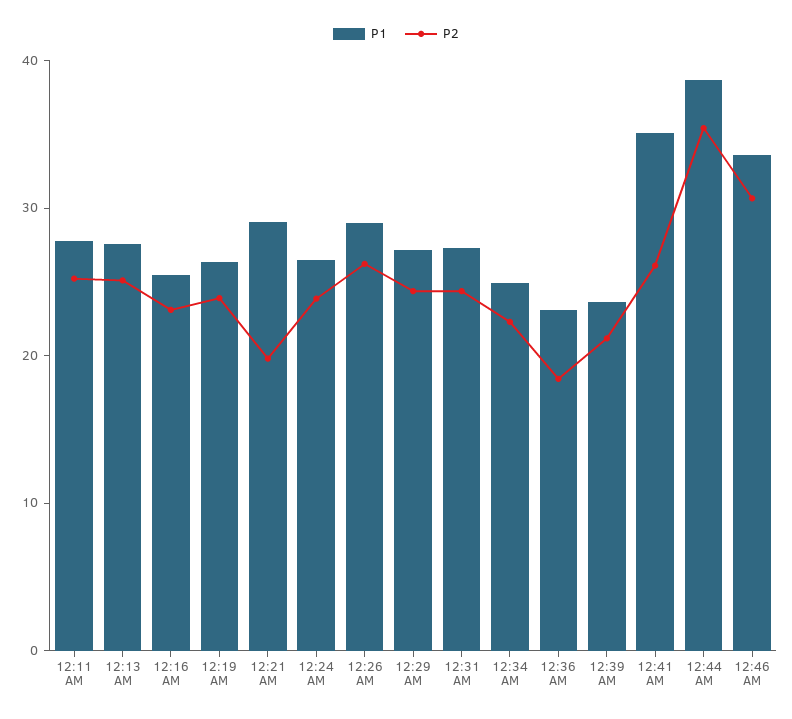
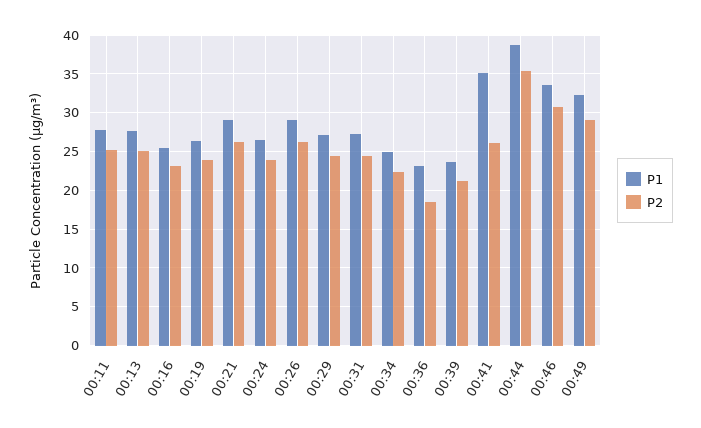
P2, 12:21 AM: 20 -> 26
P1, 00:49: none -> 32
P2, 00:49: none -> 29

